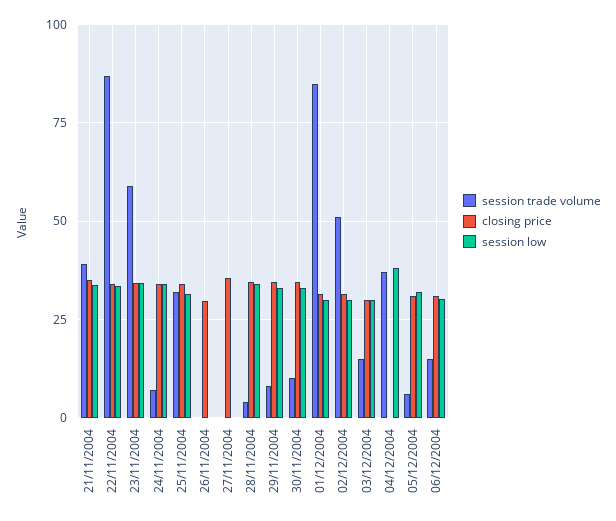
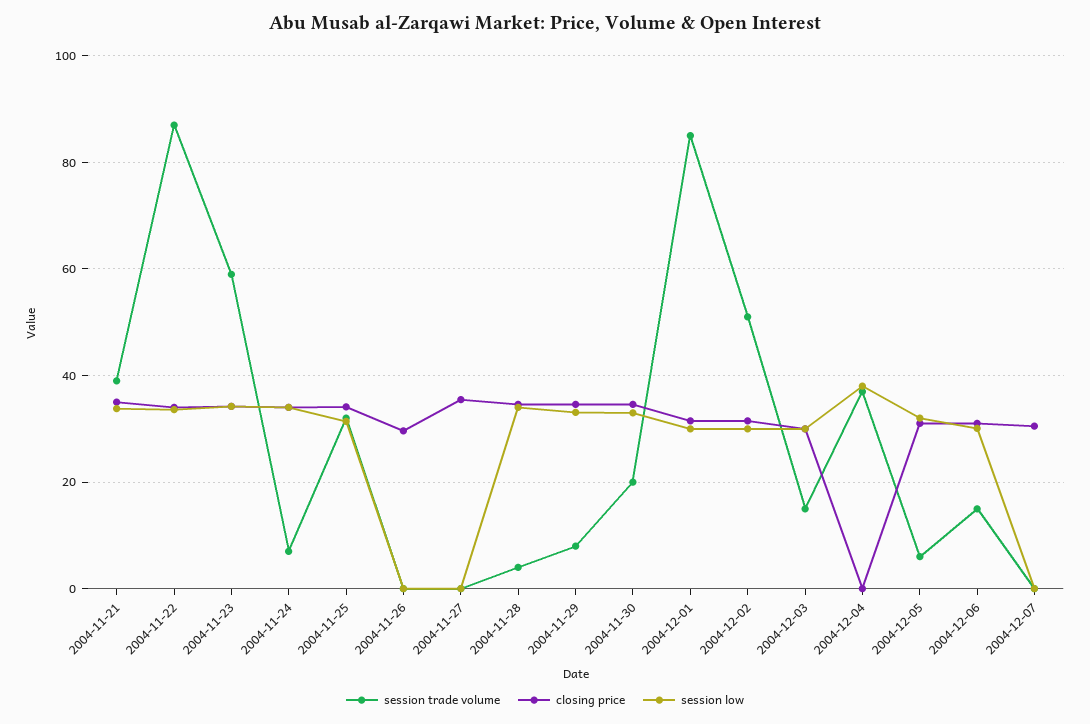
session trade volume, 30/11/2004: 10 -> 20
session trade volume, 2004-12-07: none -> 0
closing price, 2004-12-07: none -> 30
session low, 2004-12-07: none -> 0

